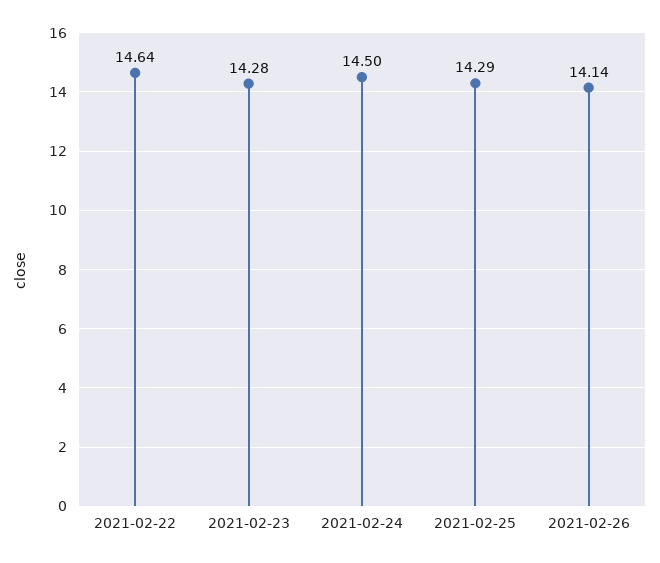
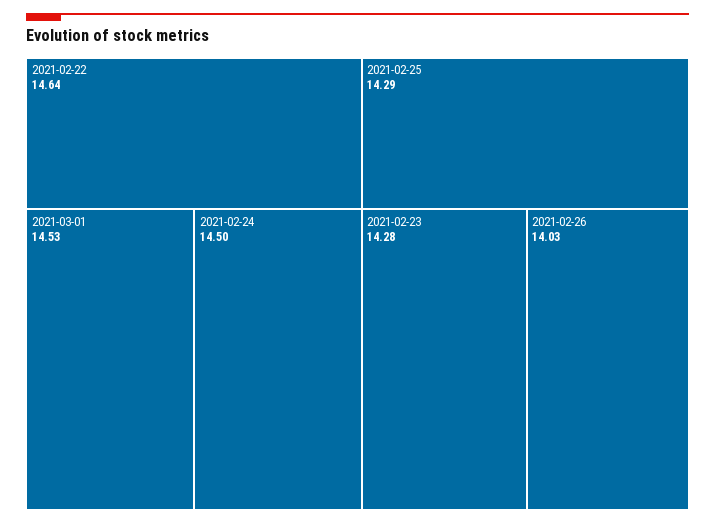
2021-02-26: 14.14 -> 14.03
2021-03-01: none -> 14.53

